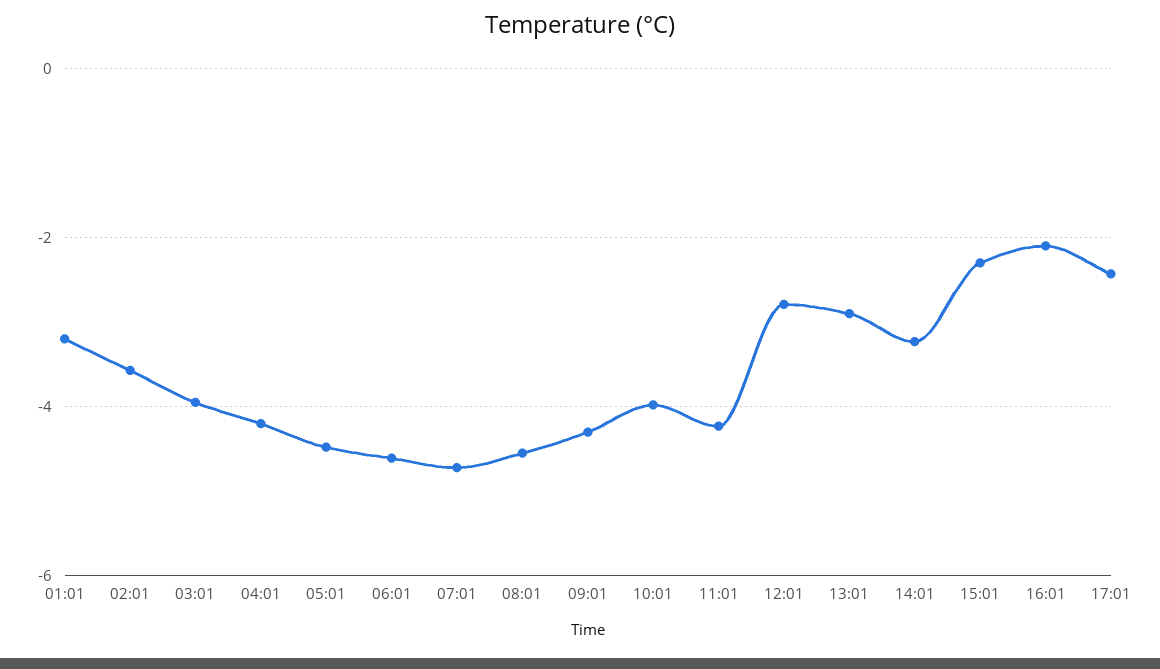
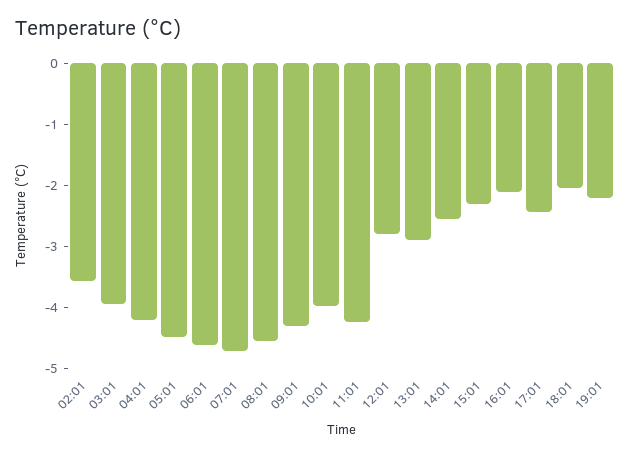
01:01: -3.2 -> none
14:01: -3.2 -> -2.6
18:01: none -> -2
19:01: none -> -2.2

